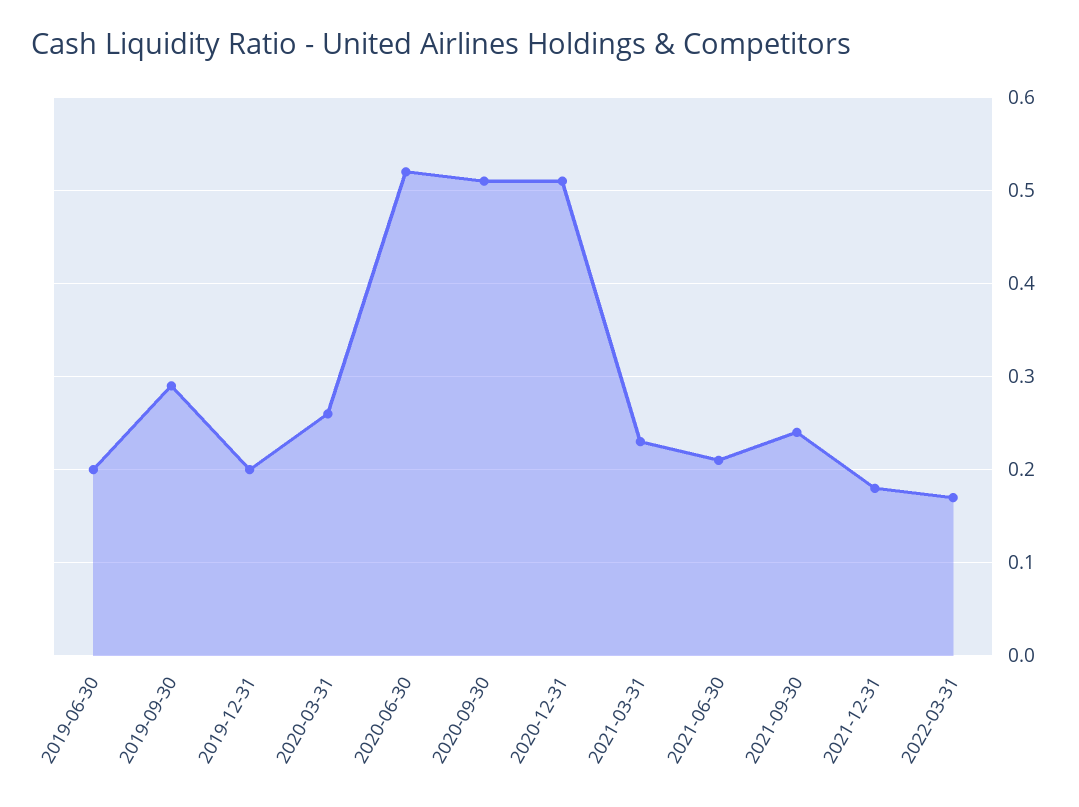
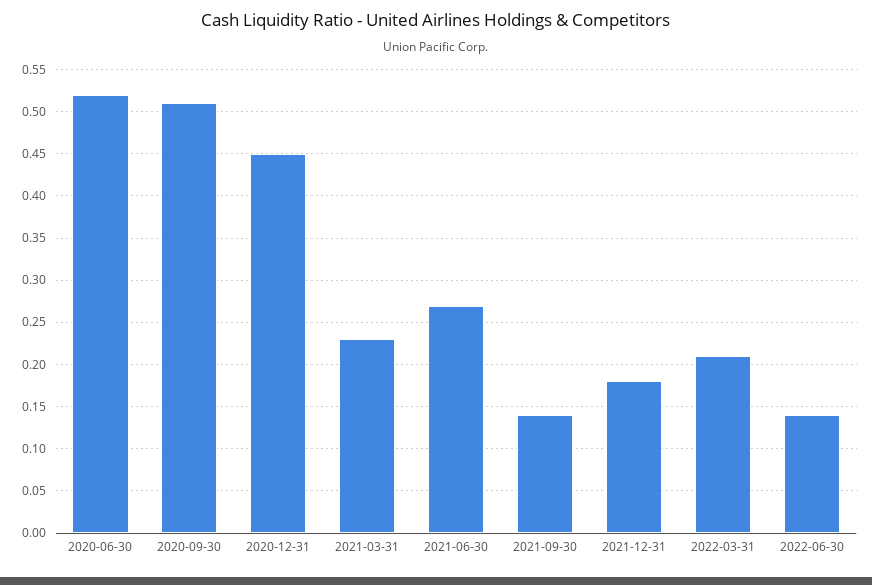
2019-06-30: 0.2 -> none
2019-09-30: 0.29 -> none
2019-12-31: 0.2 -> none
2020-03-31: 0.26 -> none
2020-12-31: 0.51 -> 0.45
2021-06-30: 0.21 -> 0.27
2021-09-30: 0.24 -> 0.14
2022-03-31: 0.17 -> 0.21
2022-06-30: none -> 0.14

